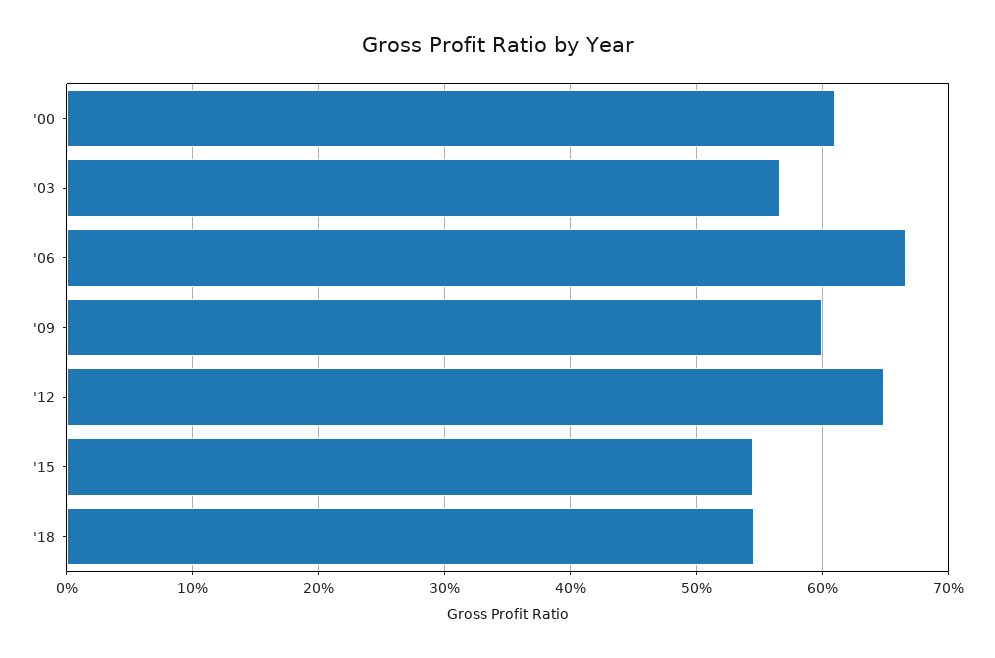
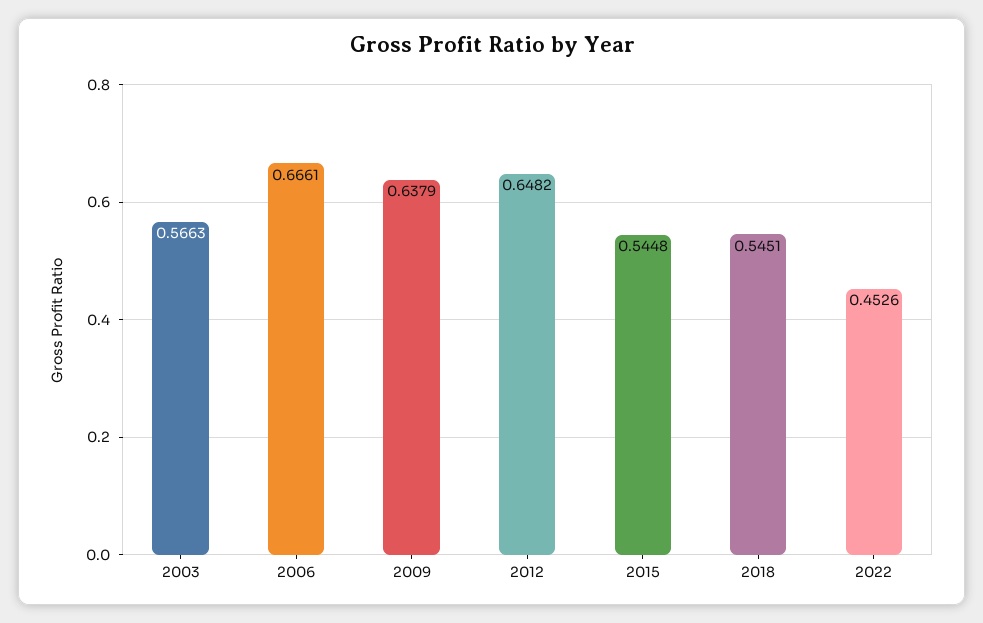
'00: 0.61 -> none
'09: 0.6 -> 0.6379
2022: none -> 0.4526

